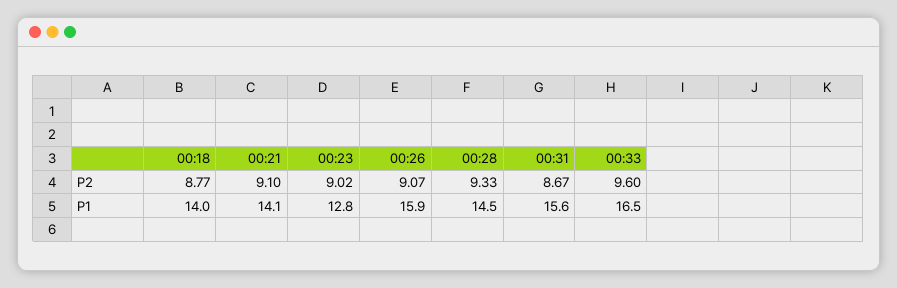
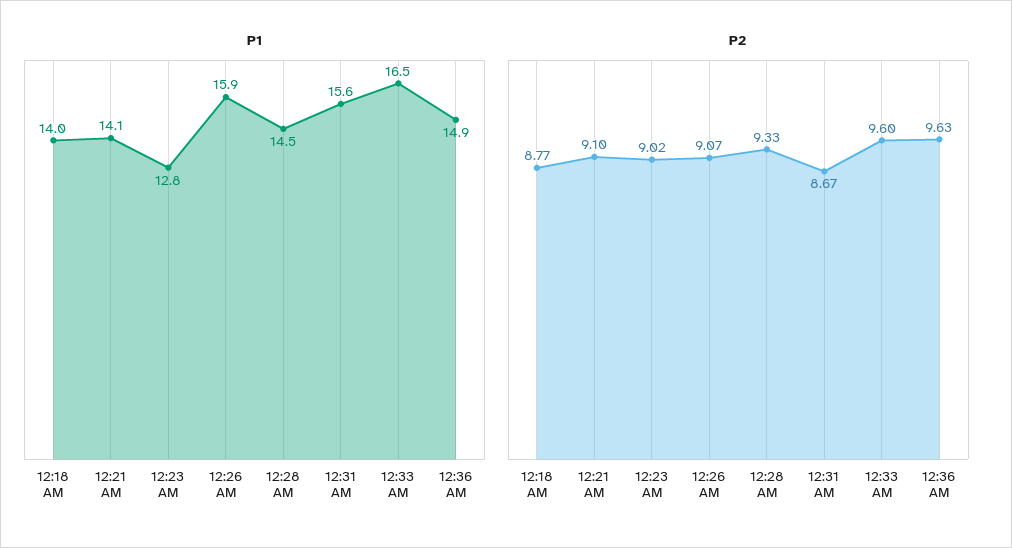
P1, 12:36 AM: none -> 14.9
P2, 12:36 AM: none -> 9.63

